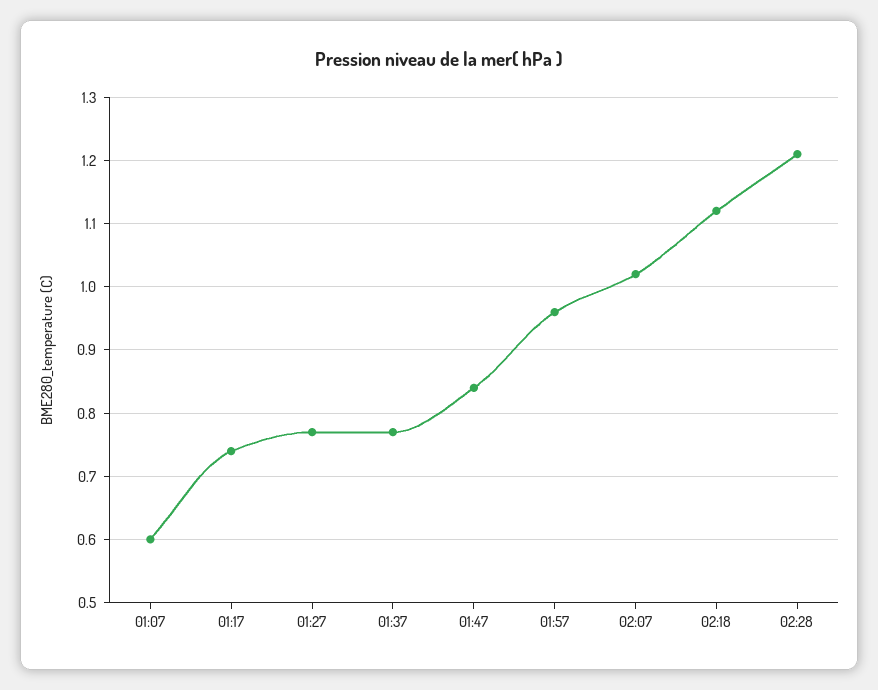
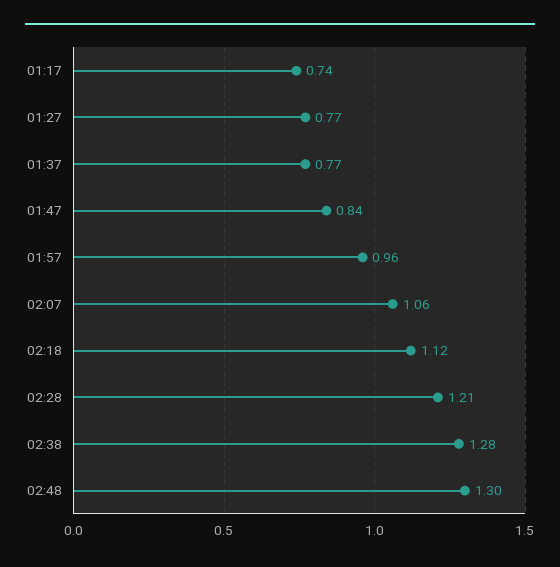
01:07: 0.6 -> none
02:07: 1.02 -> 1.06
02:38: none -> 1.28
02:48: none -> 1.3

